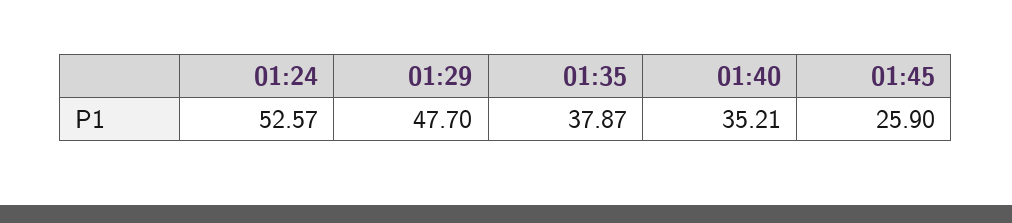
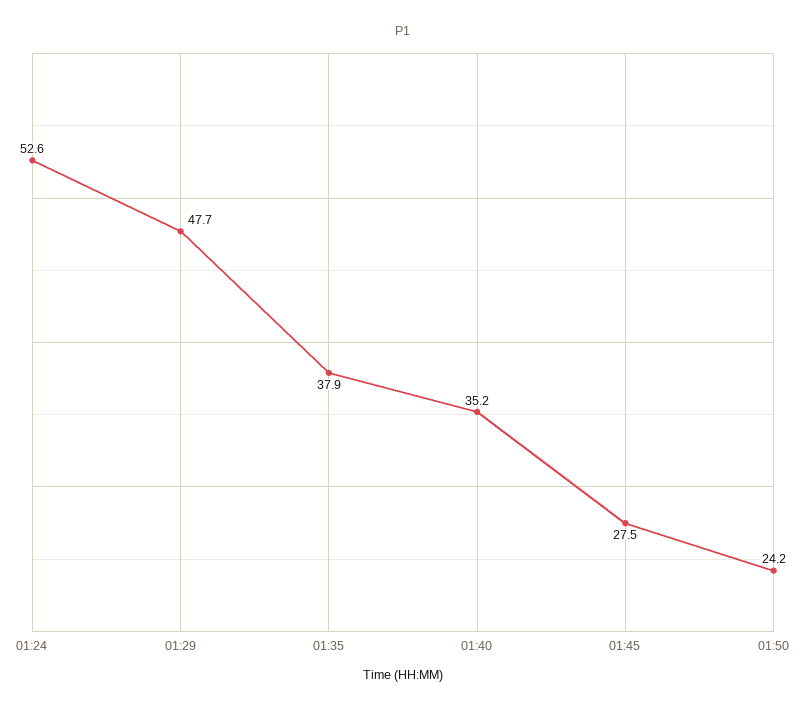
01:45: 25.9 -> 27.5
01:50: none -> 24.2

